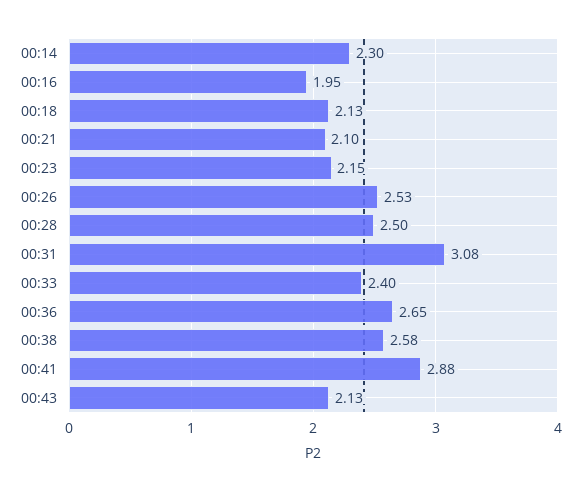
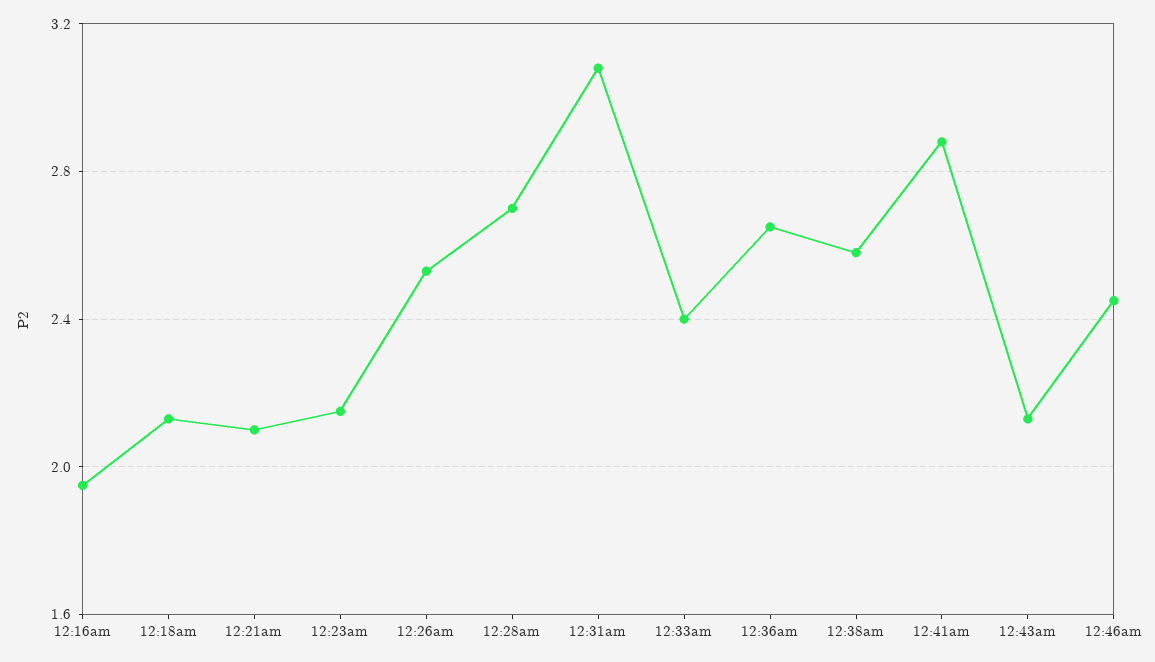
00:14: 2.3 -> none
00:28: 2.5 -> 2.7
12:46am: none -> 2.45

